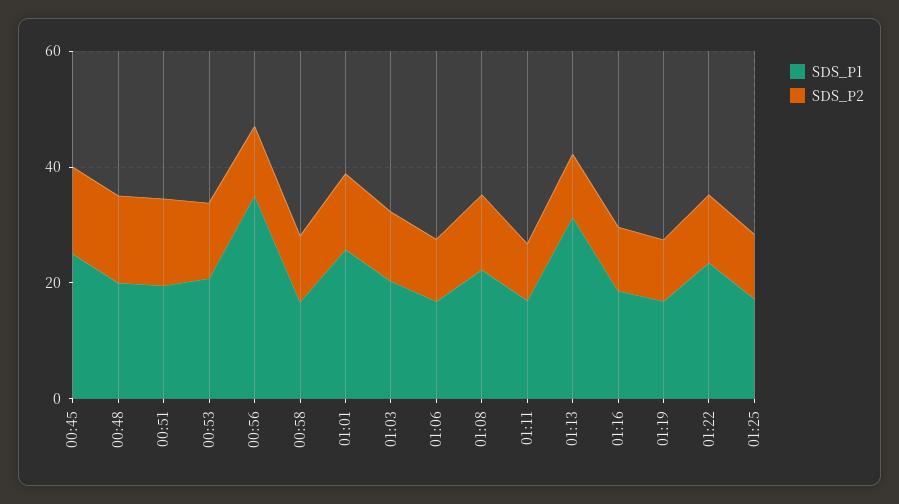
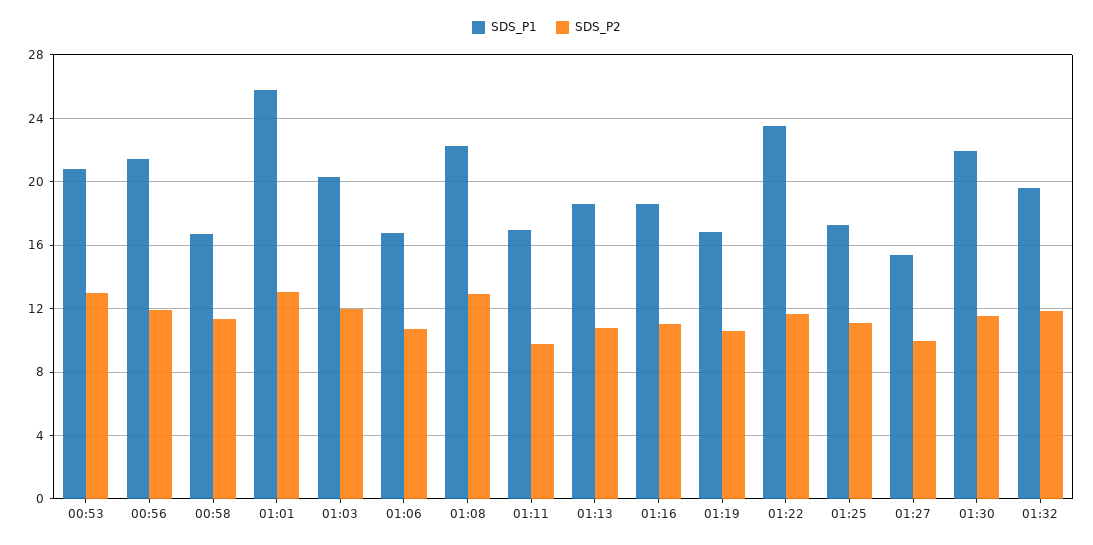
SDS_P1, 00:45: 25 -> none
SDS_P2, 00:45: 15 -> none
SDS_P1, 00:48: 20 -> none
SDS_P2, 00:48: 15 -> none
SDS_P1, 00:51: 20 -> none
SDS_P2, 00:51: 15 -> none
SDS_P1, 00:56: 35 -> 21.5
SDS_P1, 01:13: 30 -> 18.5
SDS_P1, 01:27: none -> 15.5
SDS_P2, 01:27: none -> 10
SDS_P1, 01:30: none -> 22
SDS_P2, 01:30: none -> 11.5
SDS_P1, 01:32: none -> 19.5
SDS_P2, 01:32: none -> 12

